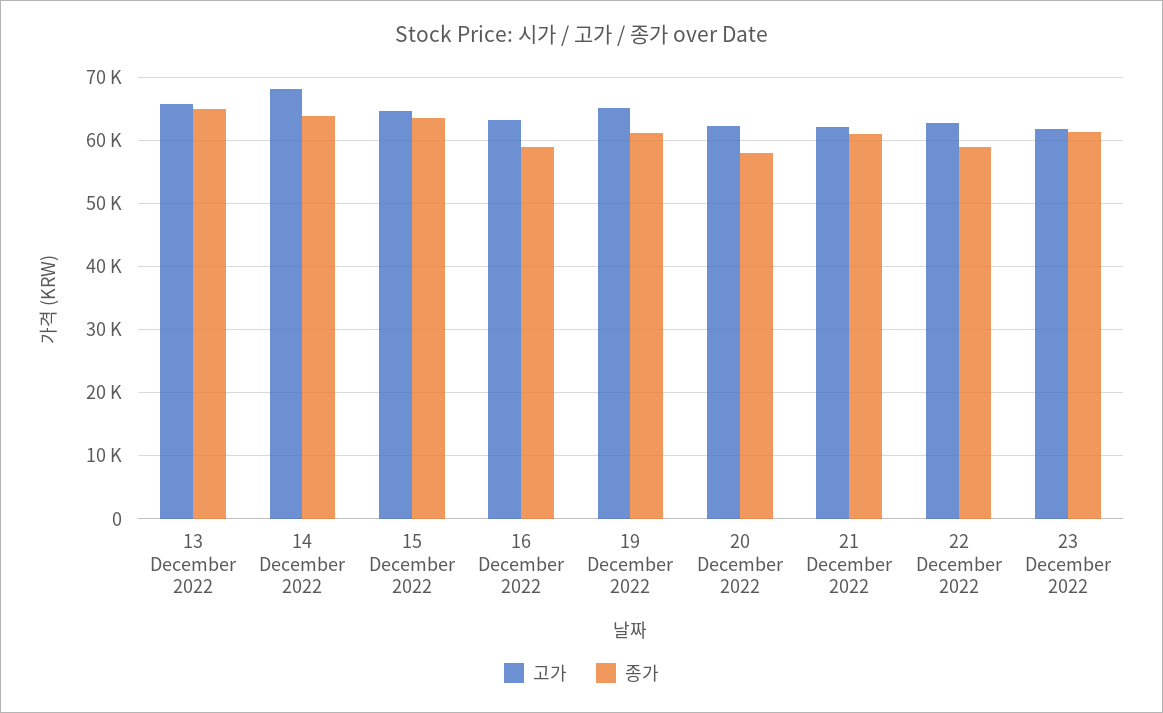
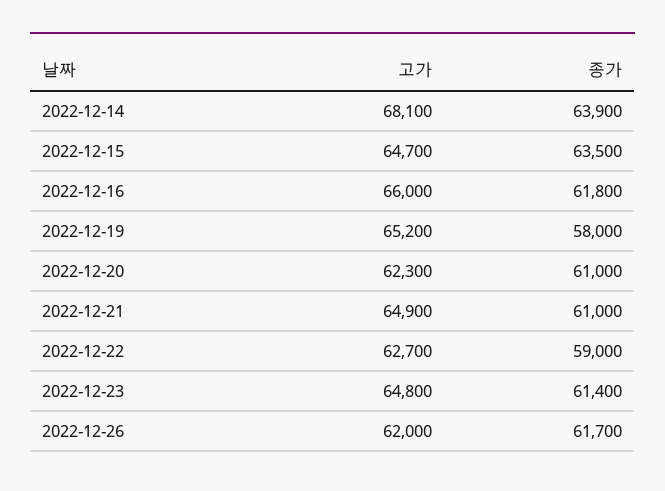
고가, 13 December 2022: 66000 -> none
종가, 13 December 2022: 65000 -> none
고가, 16 December 2022: 63000 -> 66000
종가, 16 December 2022: 59000 -> 61800
종가, 19 December 2022: 61000 -> 58000
종가, 20 December 2022: 58000 -> 61000
고가, 21 December 2022: 62000 -> 64900
고가, 23 December 2022: 62000 -> 64800
고가, 2022-12-26: none -> 62000
종가, 2022-12-26: none -> 61700

